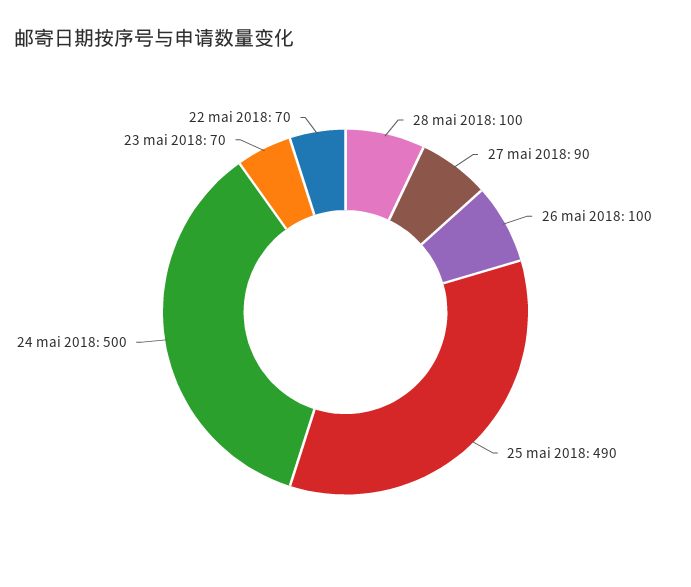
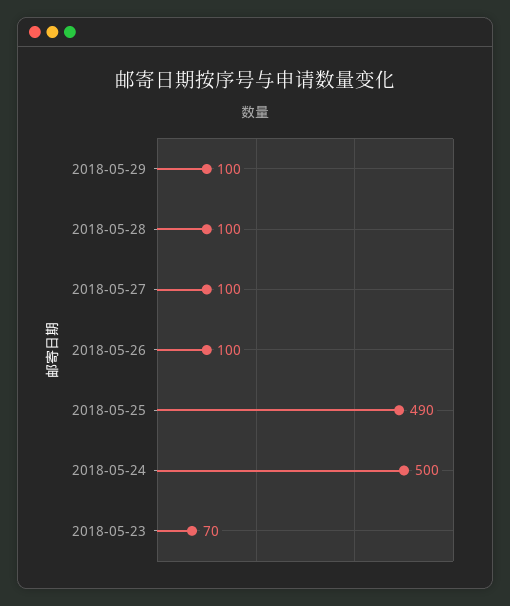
27 mai 2018: 90 -> 100
22 mai 2018: 70 -> none
2018-05-29: none -> 100

